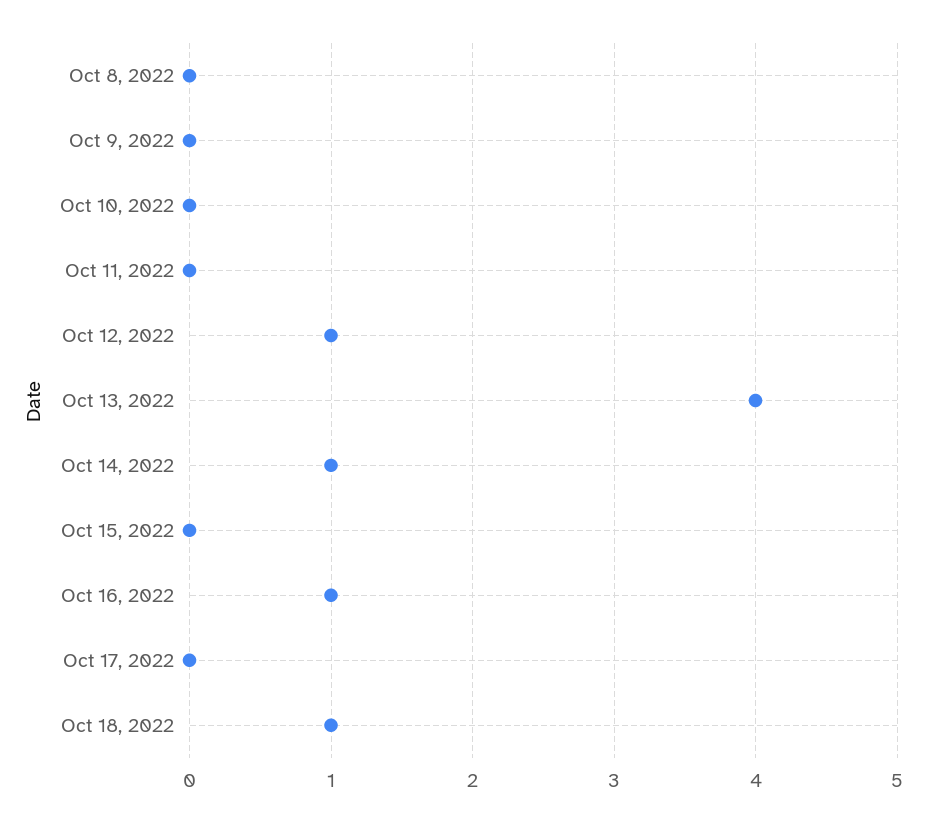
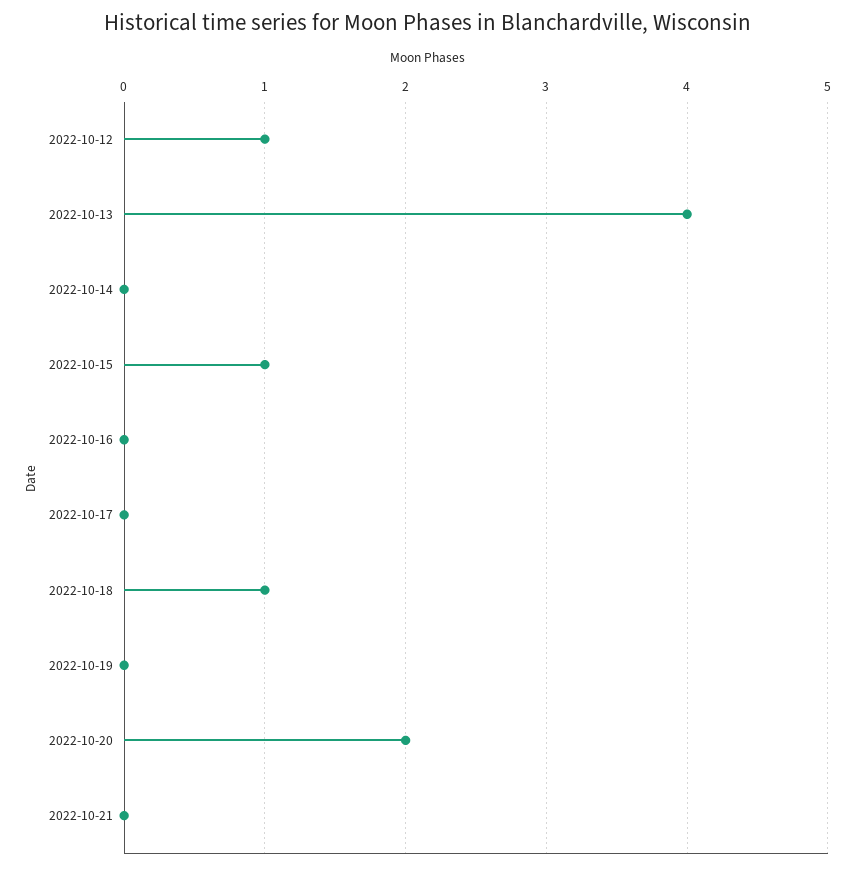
Oct 8, 2022: 0 -> none
Oct 9, 2022: 0 -> none
Oct 10, 2022: 0 -> none
Oct 11, 2022: 0 -> none
Oct 14, 2022: 1 -> 0
Oct 15, 2022: 0 -> 1
Oct 16, 2022: 1 -> 0
2022-10-19: none -> 0
2022-10-20: none -> 2
2022-10-21: none -> 0

